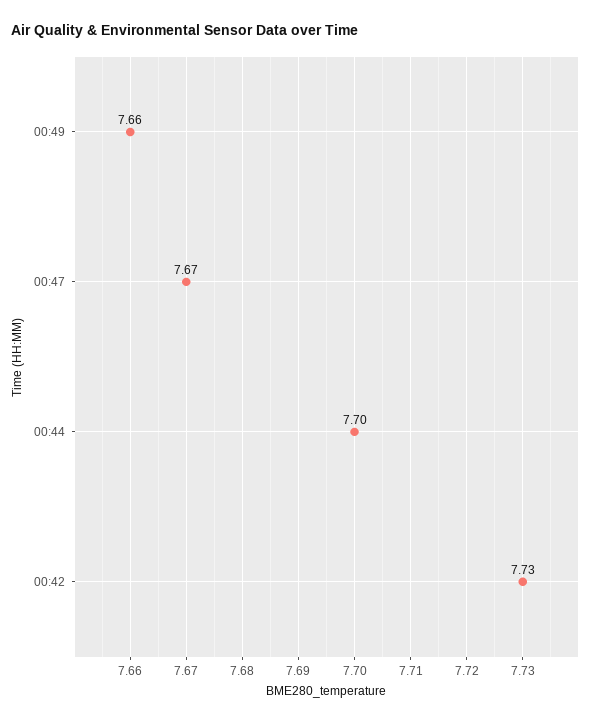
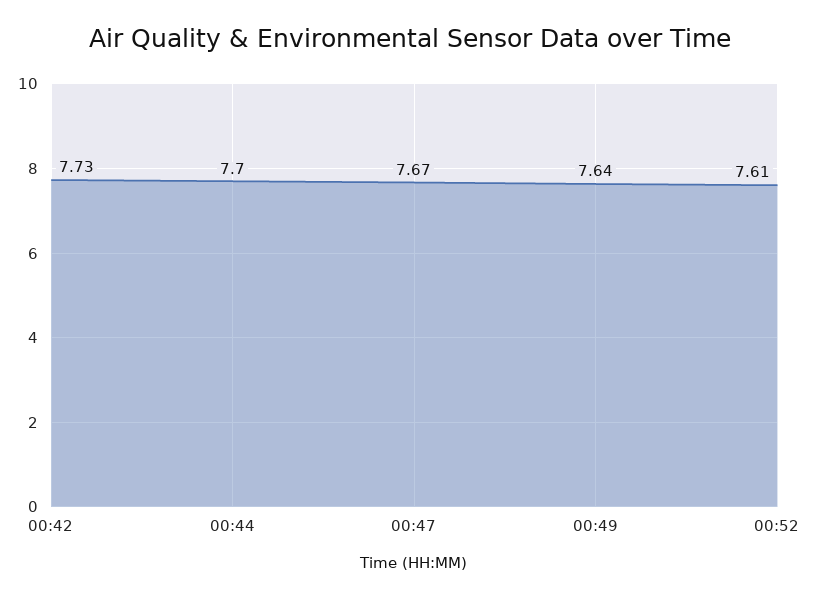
00:49: 7.66 -> 7.64
00:52: none -> 7.61

